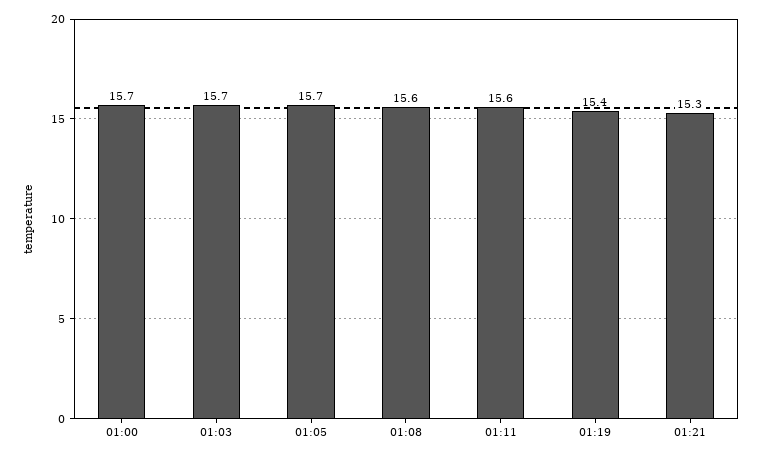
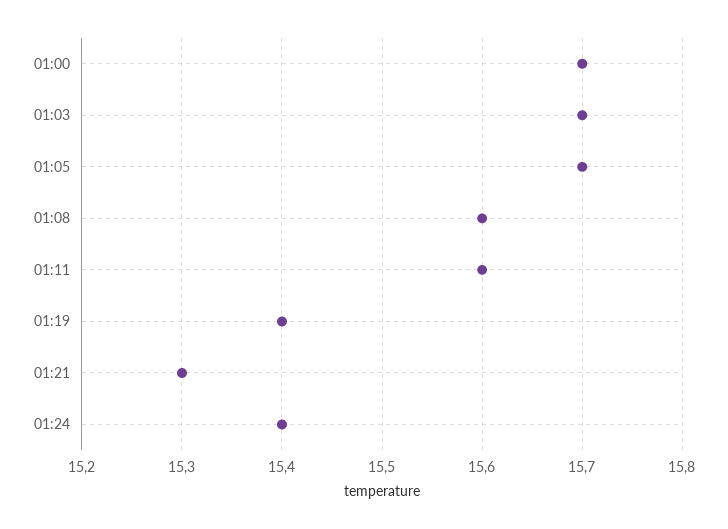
01:24: none -> 15.4

